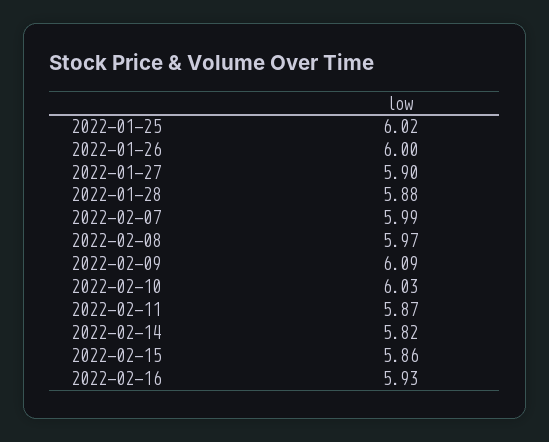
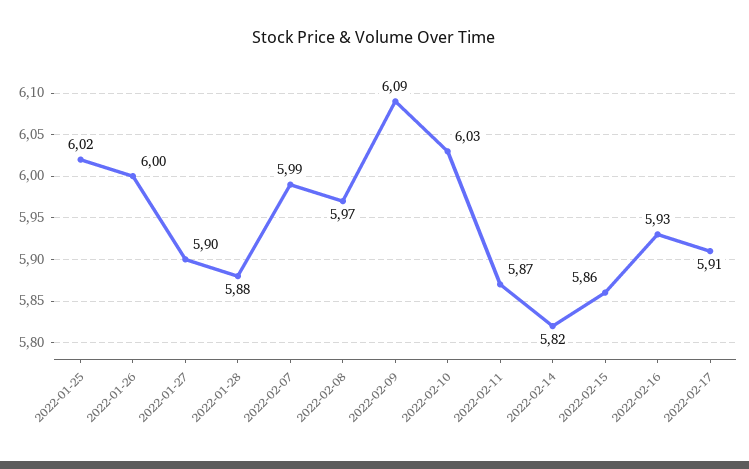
2022-02-17: none -> 5.91

